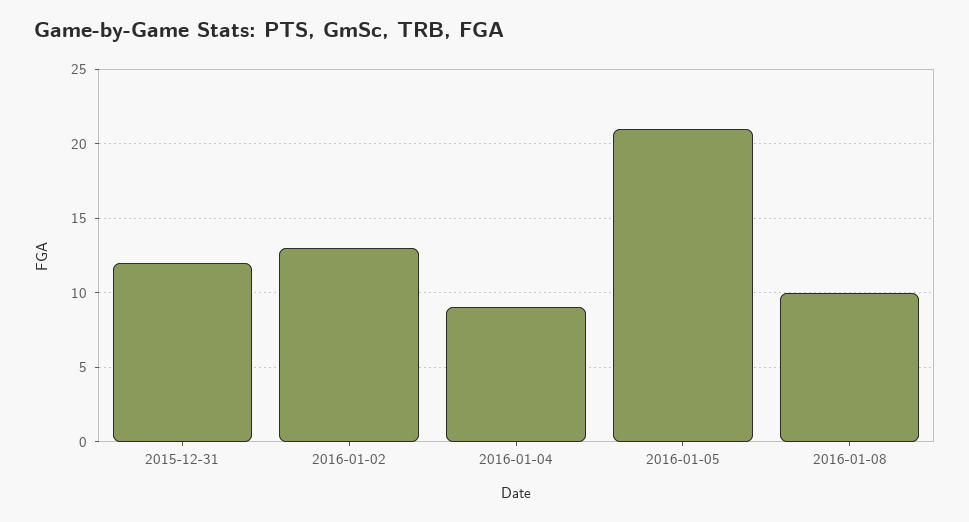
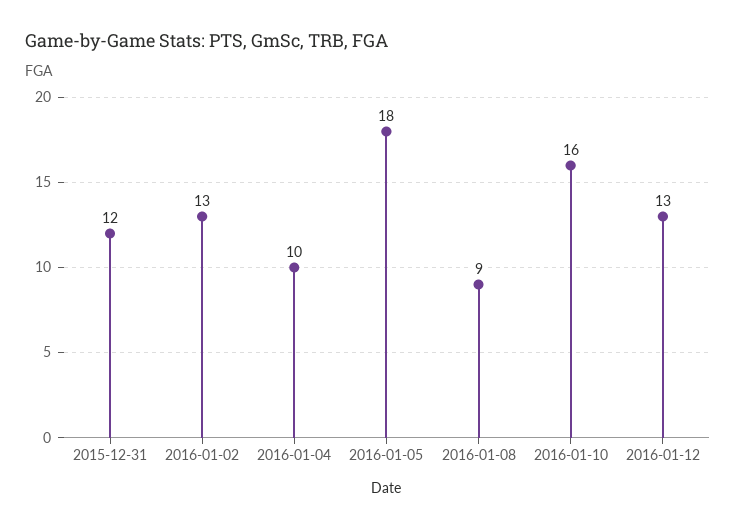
2016-01-04: 9 -> 10
2016-01-05: 21 -> 18
2016-01-08: 10 -> 9
2016-01-10: none -> 16
2016-01-12: none -> 13

